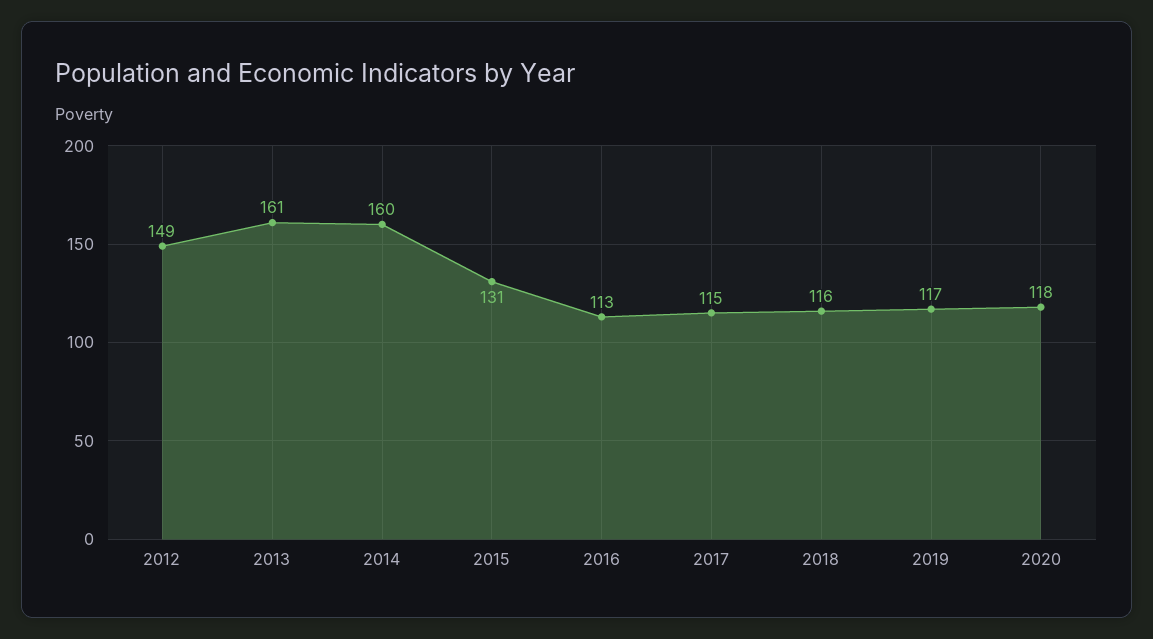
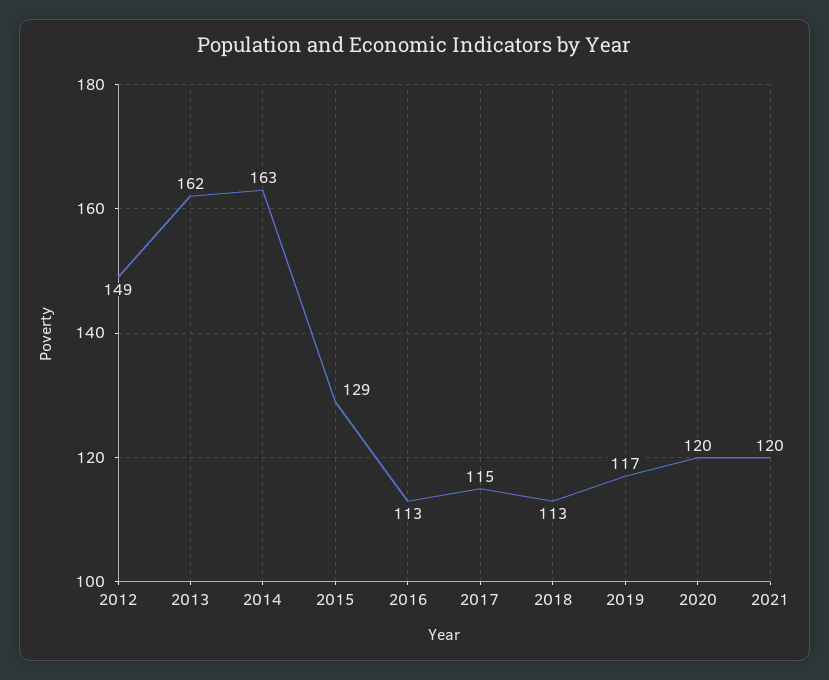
2013: 161 -> 162
2014: 160 -> 163
2015: 131 -> 129
2018: 116 -> 113
2020: 118 -> 120
2021: none -> 120

